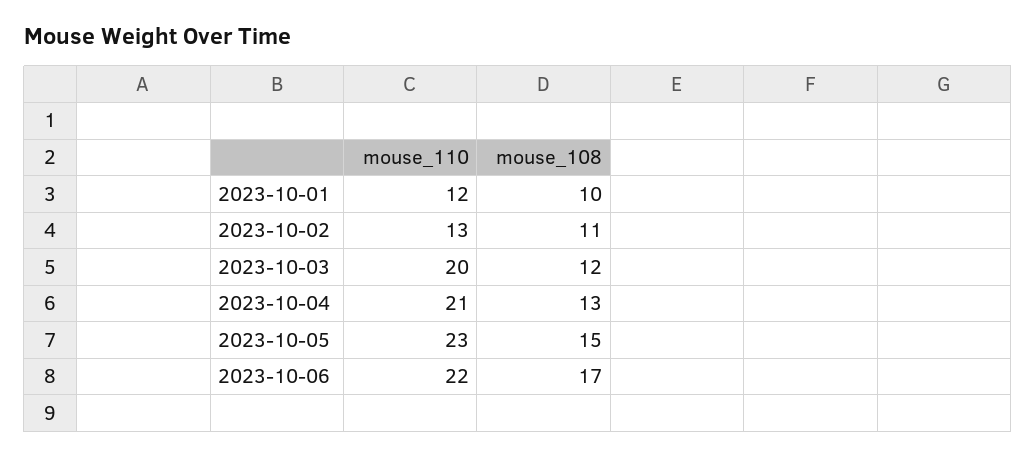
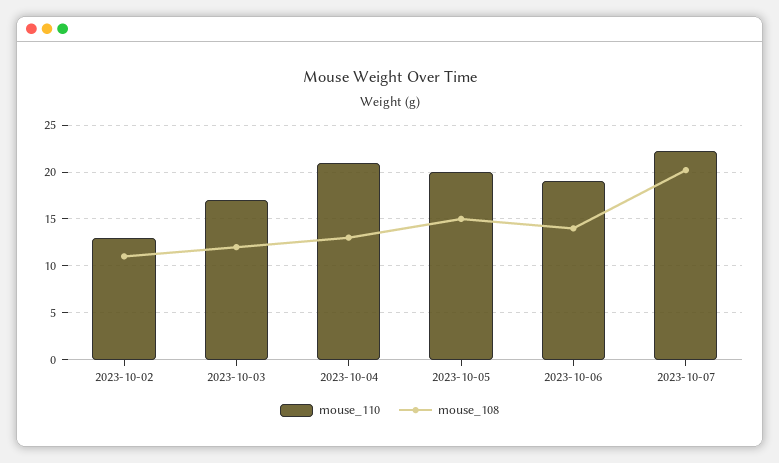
mouse_110, 2023-10-01: 12 -> none
mouse_108, 2023-10-01: 10 -> none
mouse_110, 2023-10-03: 20 -> 17
mouse_110, 2023-10-05: 23 -> 20
mouse_110, 2023-10-06: 22 -> 19
mouse_108, 2023-10-06: 17 -> 14
mouse_110, 2023-10-07: none -> 22
mouse_108, 2023-10-07: none -> 20

